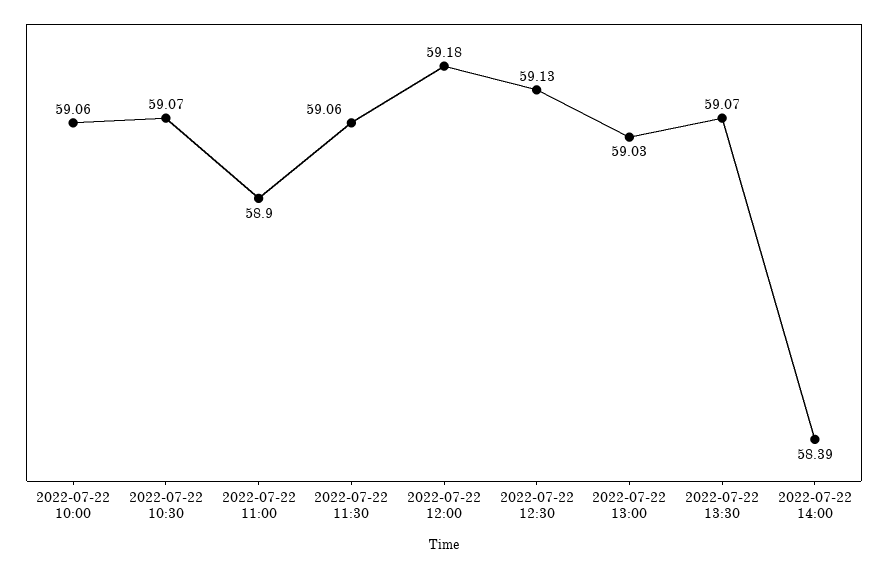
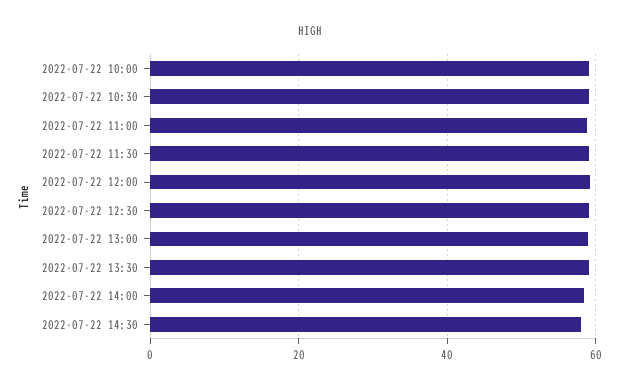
2022-07-22 14:30: none -> 58

